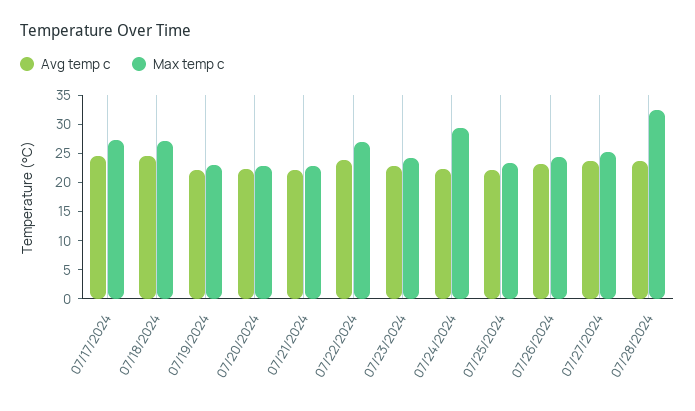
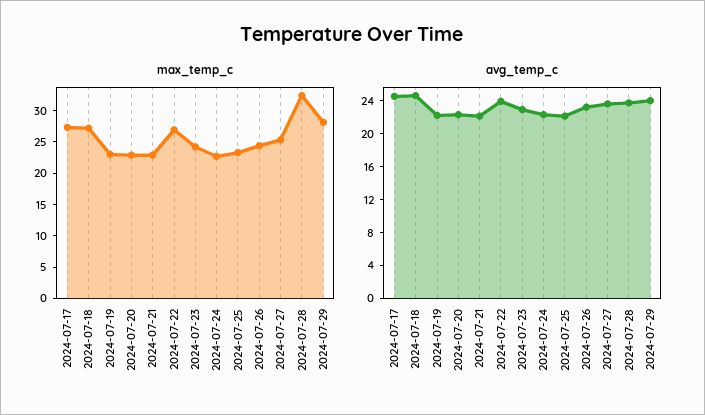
Max temp c, 07/24/2024: 30 -> 22.5
Max temp c, 2024-07-29: none -> 27.5
Avg temp c, 2024-07-29: none -> 24

